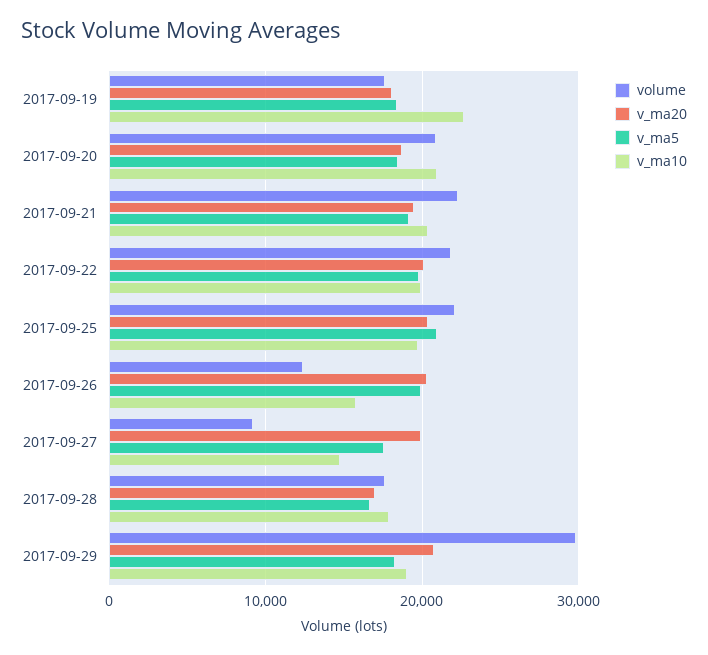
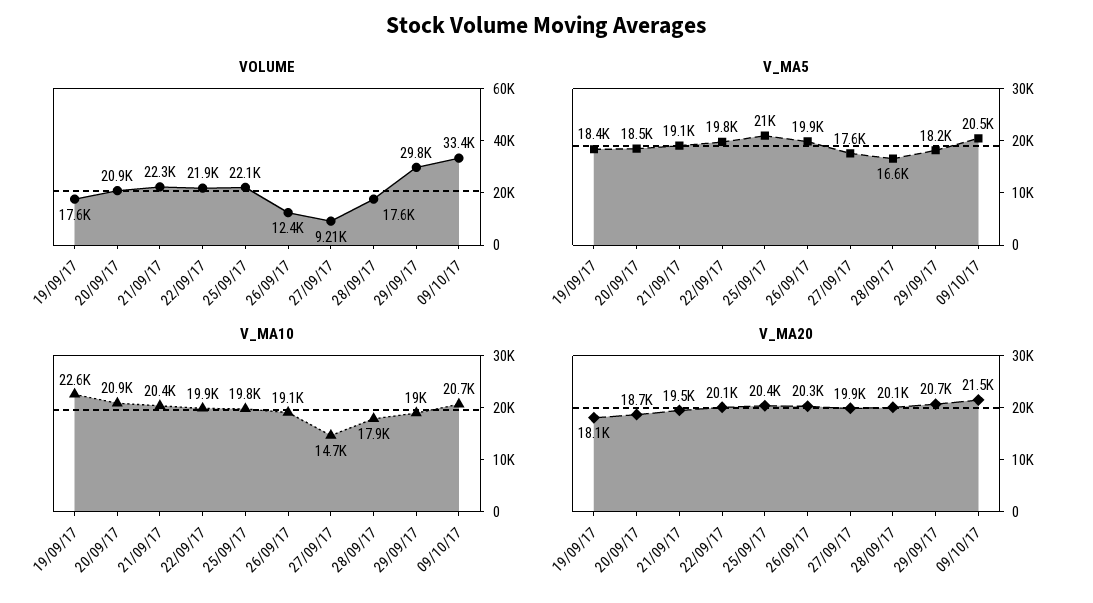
v_ma10, 2017-09-26: 16000 -> 19100
v_ma20, 2017-09-28: 17000 -> 20100
volume, 09/10/17: none -> 33400
v_ma5, 09/10/17: none -> 20500
v_ma10, 09/10/17: none -> 20700
v_ma20, 09/10/17: none -> 21500

